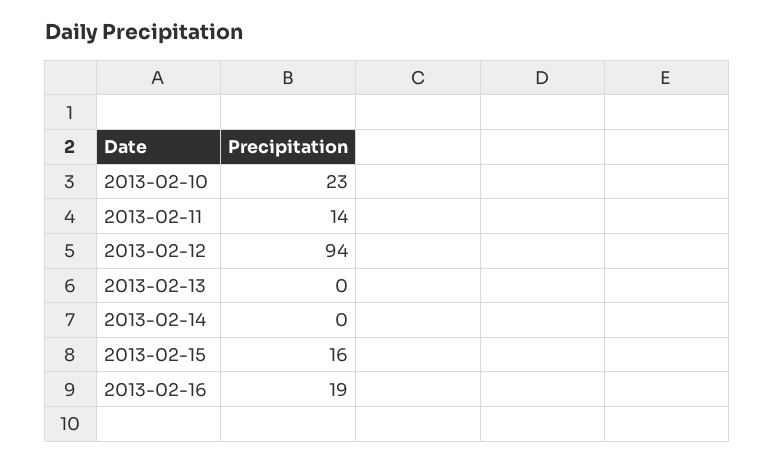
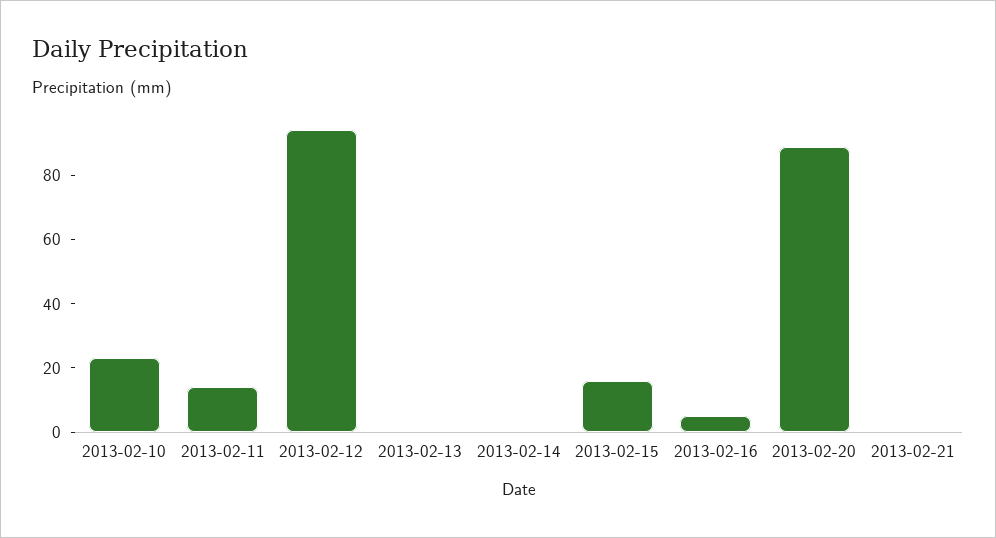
2013-02-16: 19 -> 5
2013-02-20: none -> 90
2013-02-21: none -> 0

